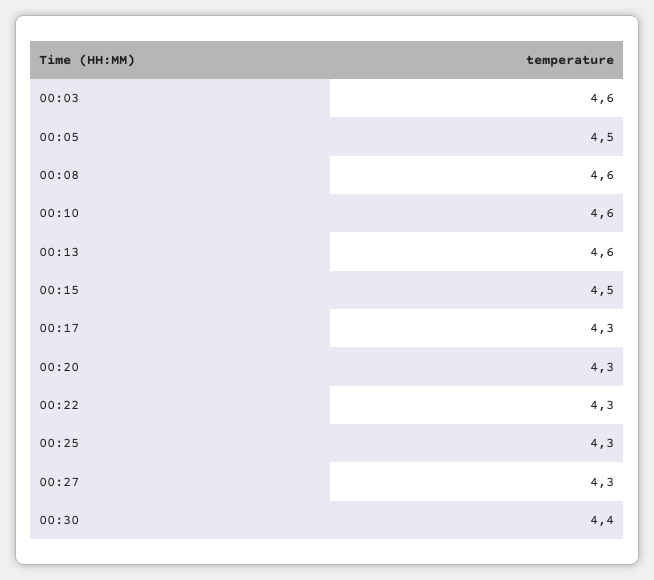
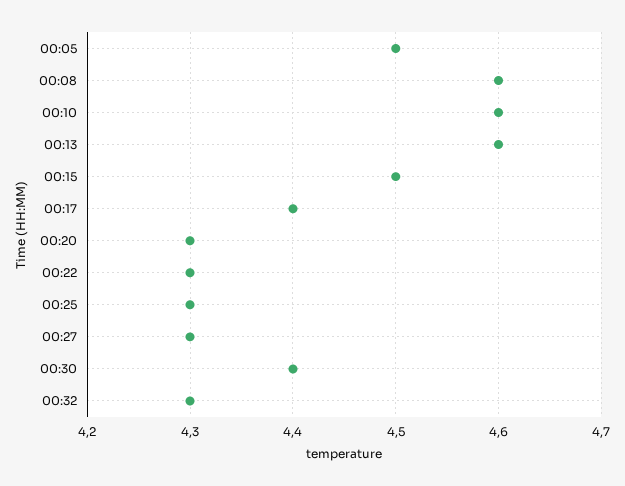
00:03: 4.6 -> none
00:17: 4.3 -> 4.4
00:32: none -> 4.3

